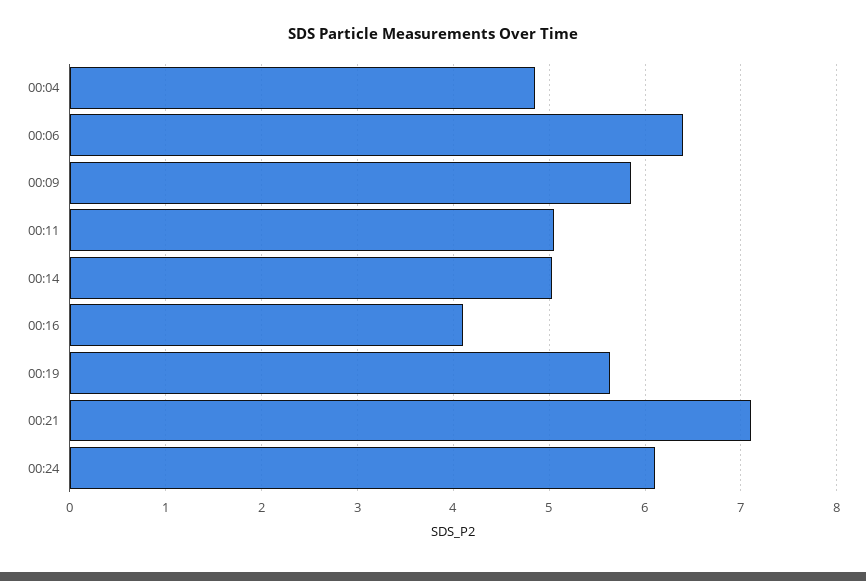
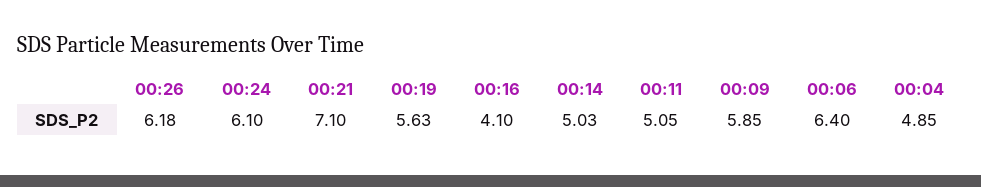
00:26: none -> 6.18

